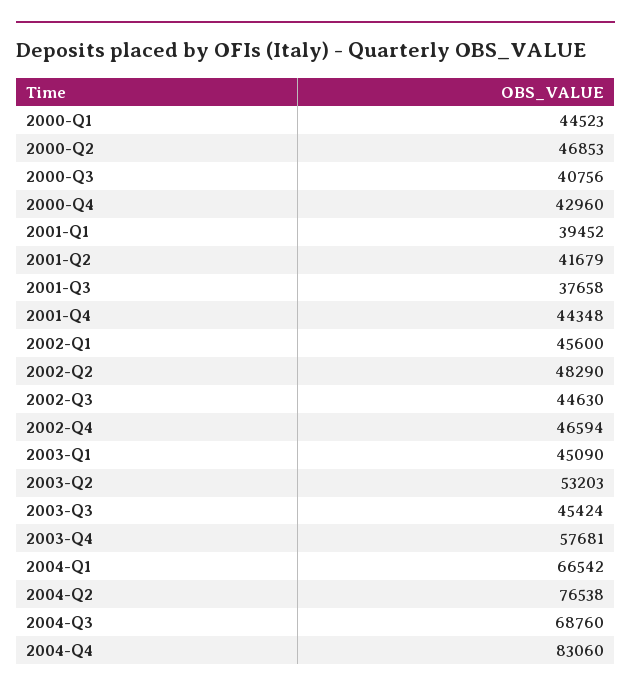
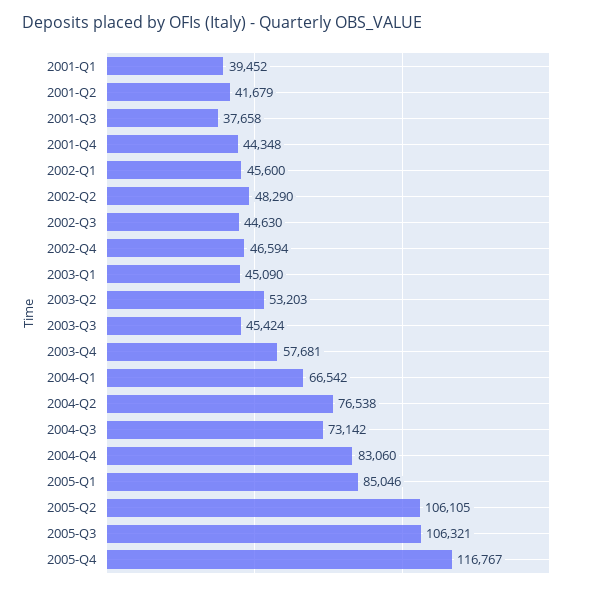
2000-Q1: 44523 -> none
2000-Q2: 46853 -> none
2000-Q3: 40756 -> none
2000-Q4: 42960 -> none
2004-Q3: 68760 -> 73142
2005-Q1: none -> 85046
2005-Q2: none -> 106105
2005-Q3: none -> 106321
2005-Q4: none -> 116767

